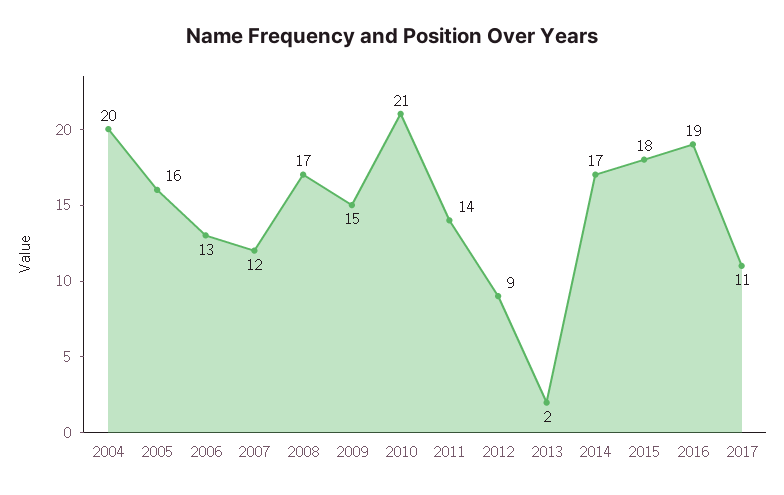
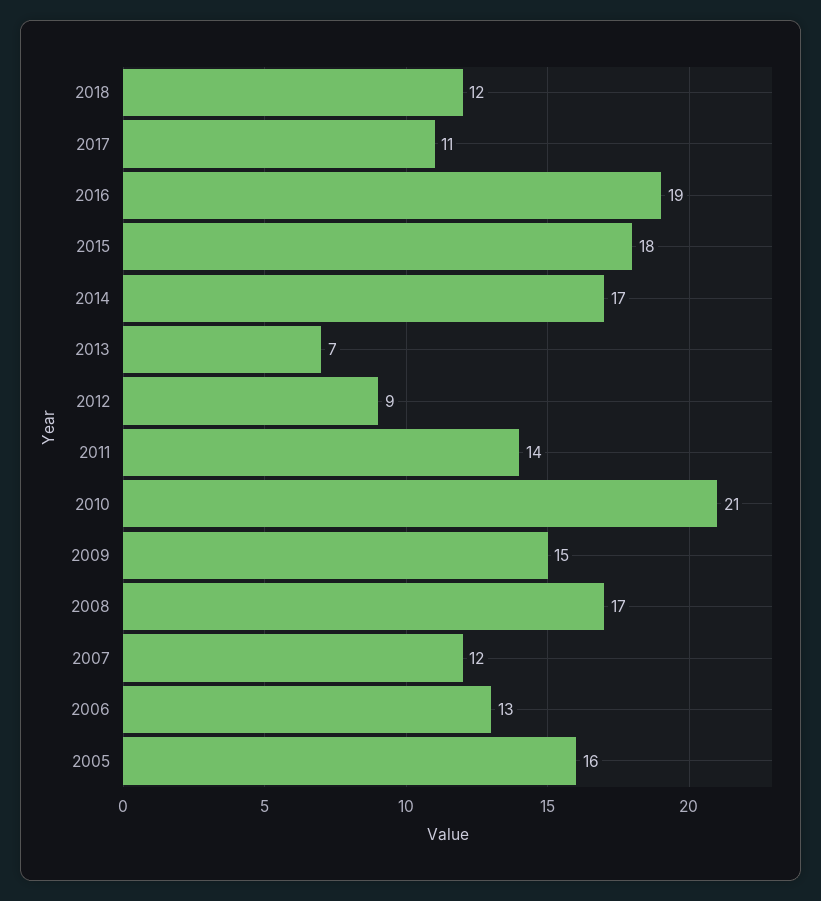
2004: 20 -> none
2013: 2 -> 7
2018: none -> 12

